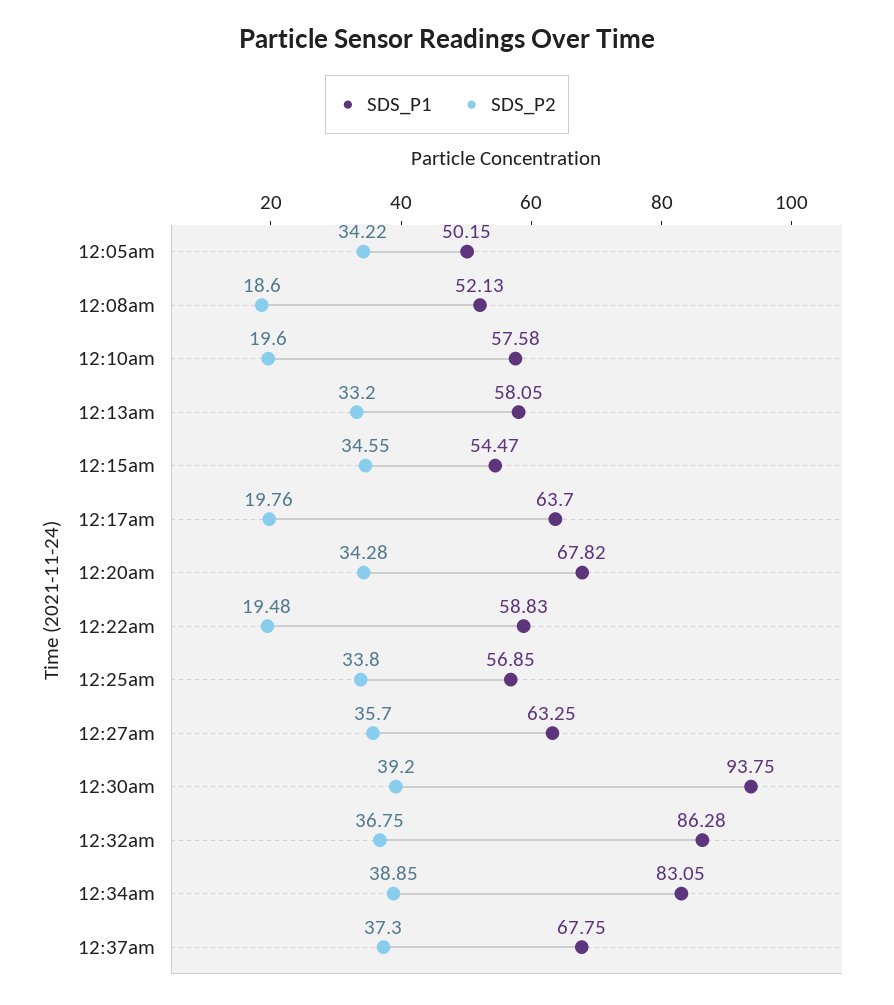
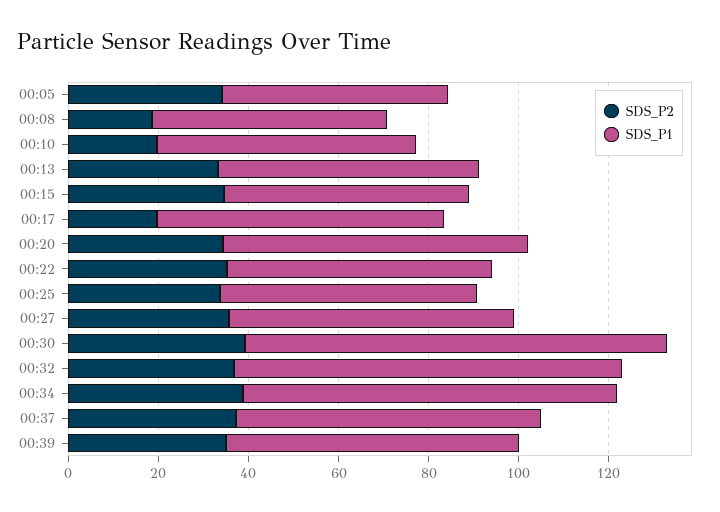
SDS_P2, 12:22am: 19.48 -> 35
SDS_P2, 00:39: none -> 35
SDS_P1, 00:39: none -> 65

